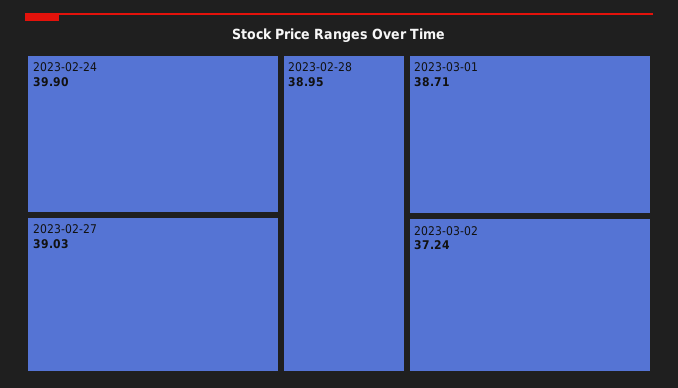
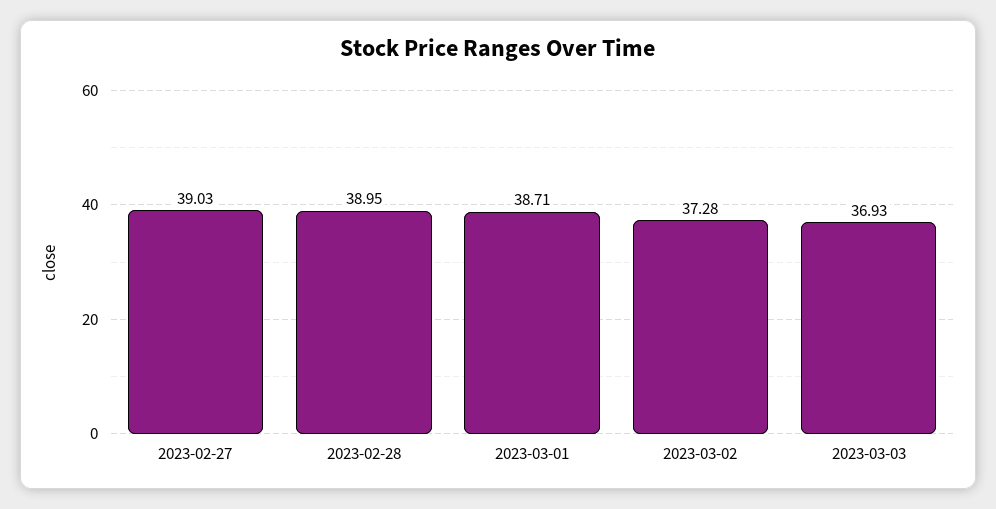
2023-02-24: 39.9 -> none
2023-03-02: 37.24 -> 37.28
2023-03-03: none -> 36.93

